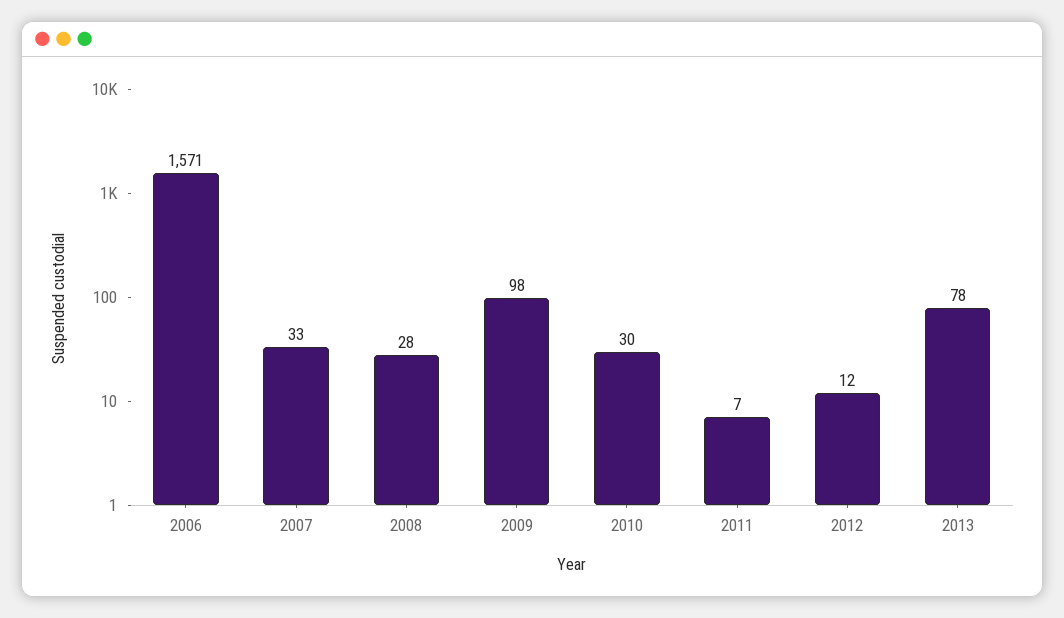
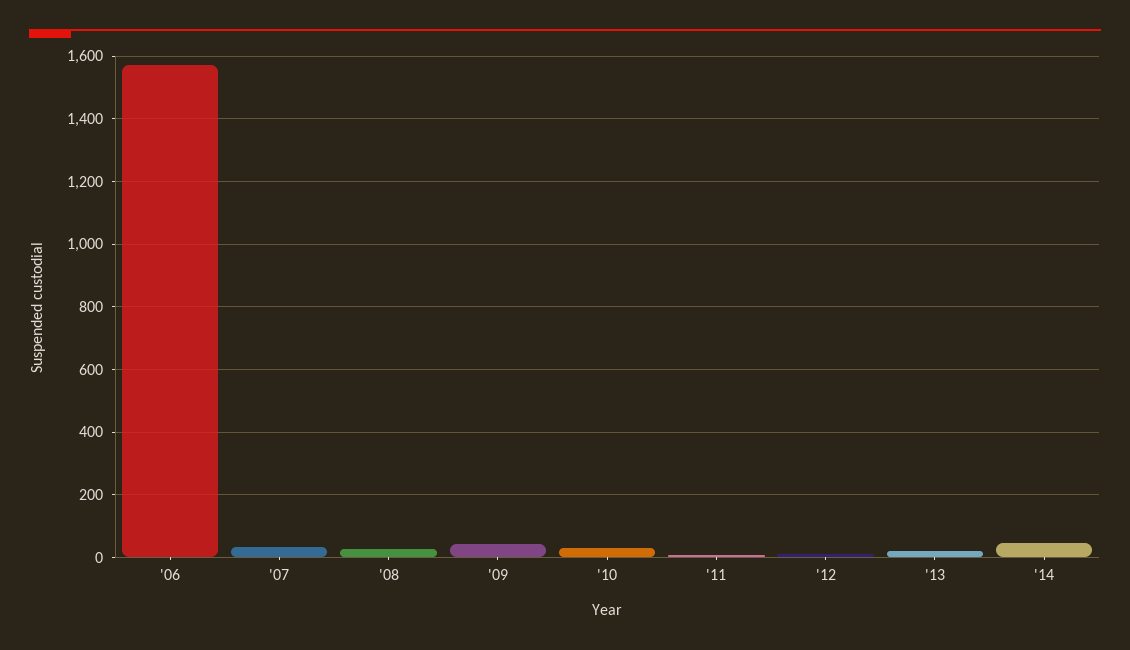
2009: 98 -> 40
2013: 78 -> 20
'14: none -> 40

